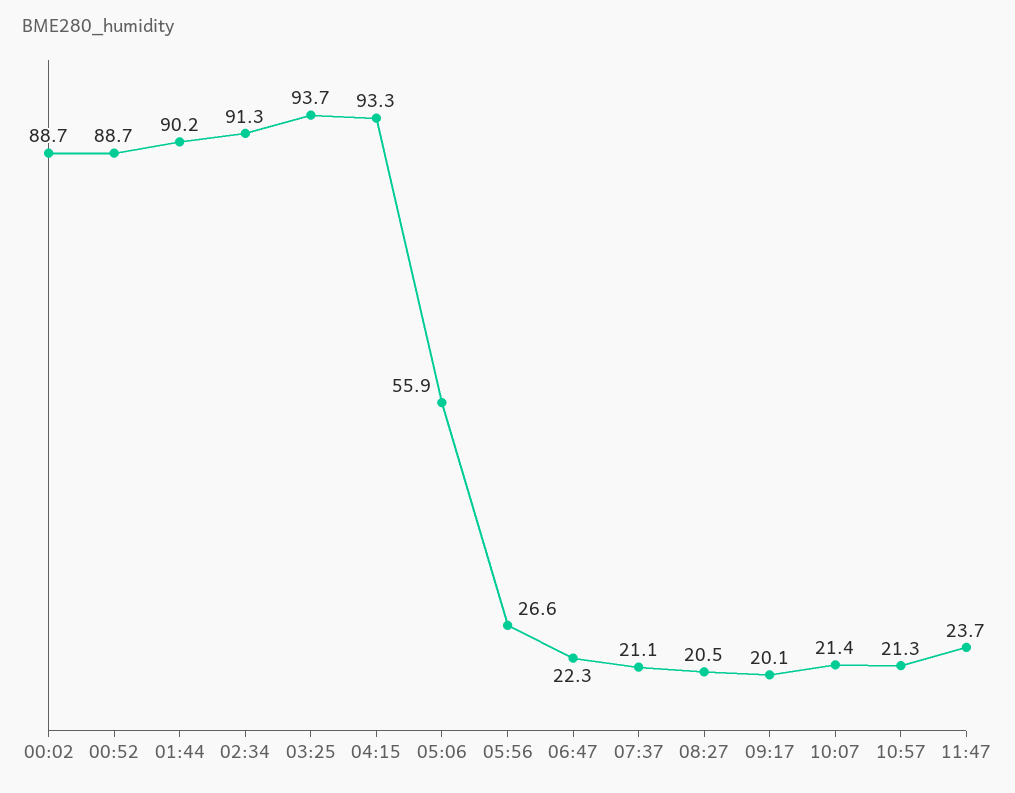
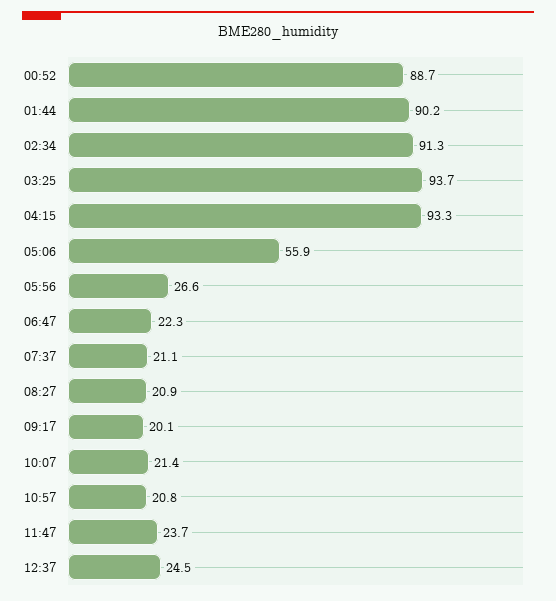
00:02: 88.7 -> none
08:27: 20.5 -> 20.9
10:57: 21.3 -> 20.8
12:37: none -> 24.5

